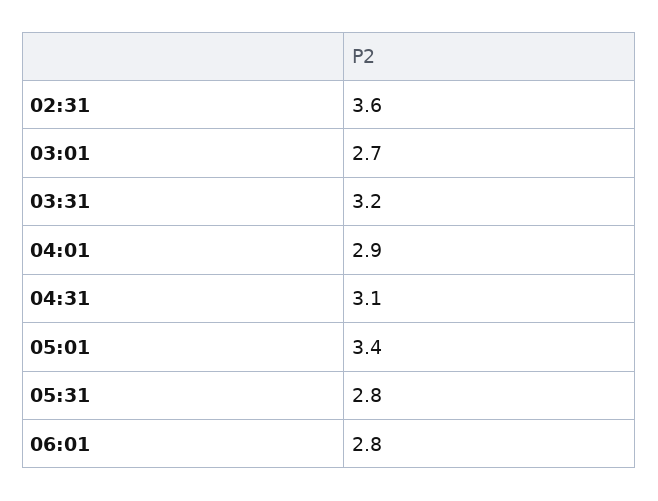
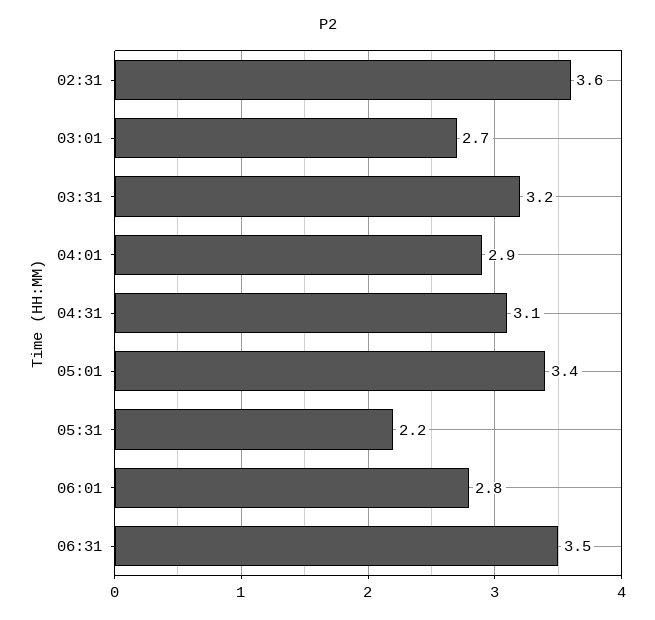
05:31: 2.8 -> 2.2
06:31: none -> 3.5

